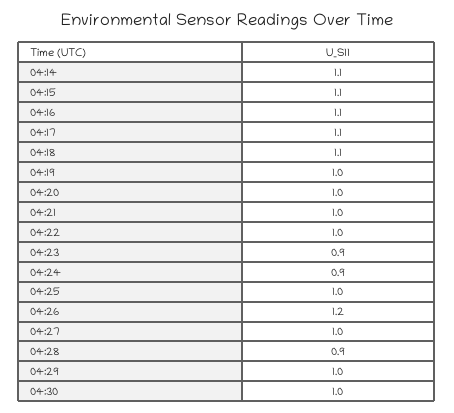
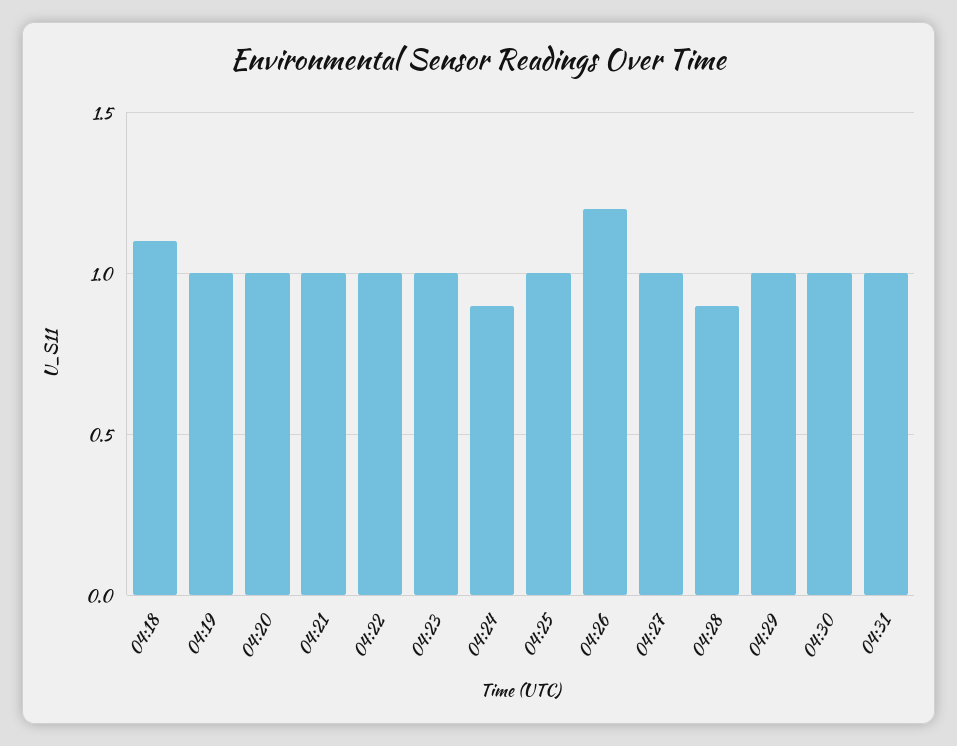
04:14: 1.1 -> none
04:15: 1.1 -> none
04:16: 1.1 -> none
04:17: 1.1 -> none
04:23: 0.9 -> 1
04:31: none -> 1

